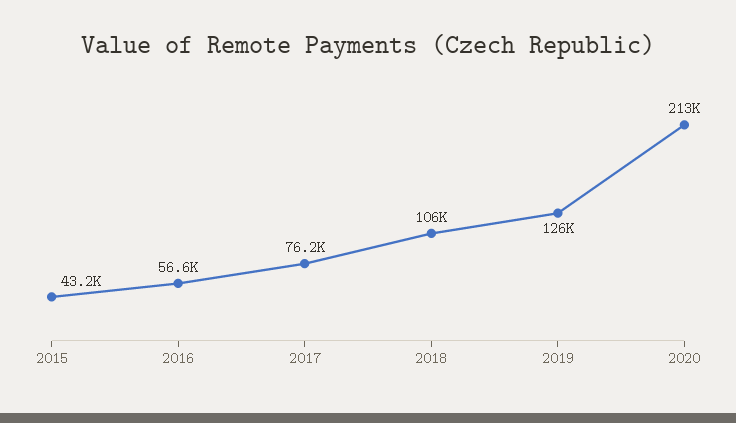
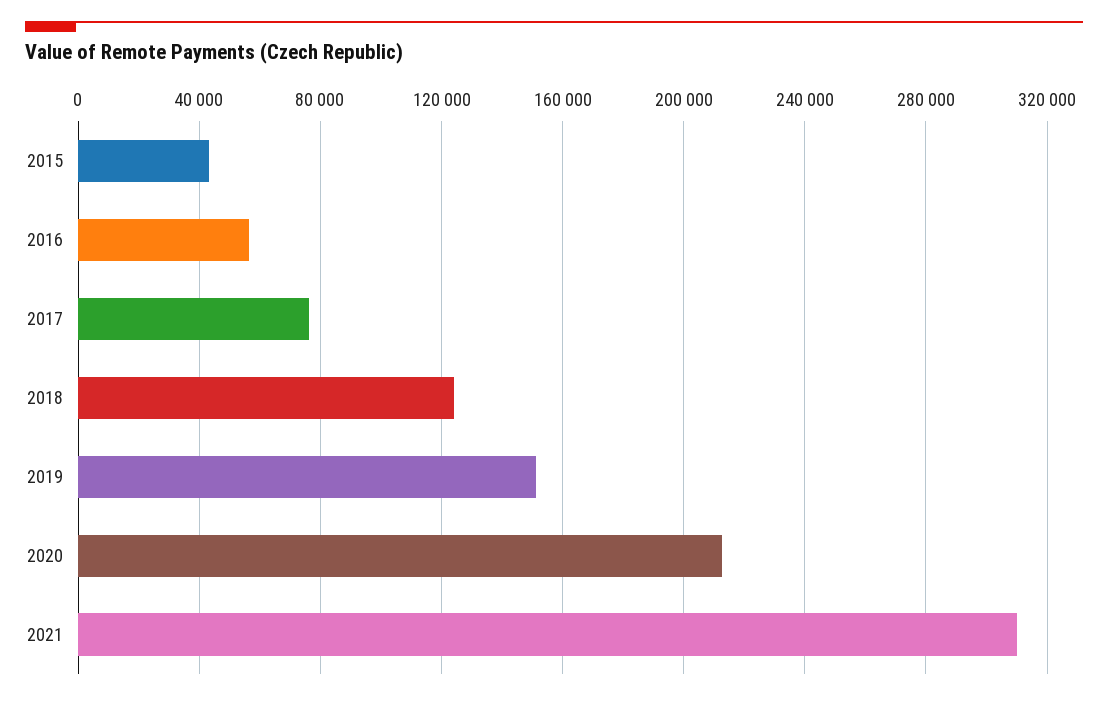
2018: 106000 -> 125000
2019: 126000 -> 150000
2021: none -> 310000

